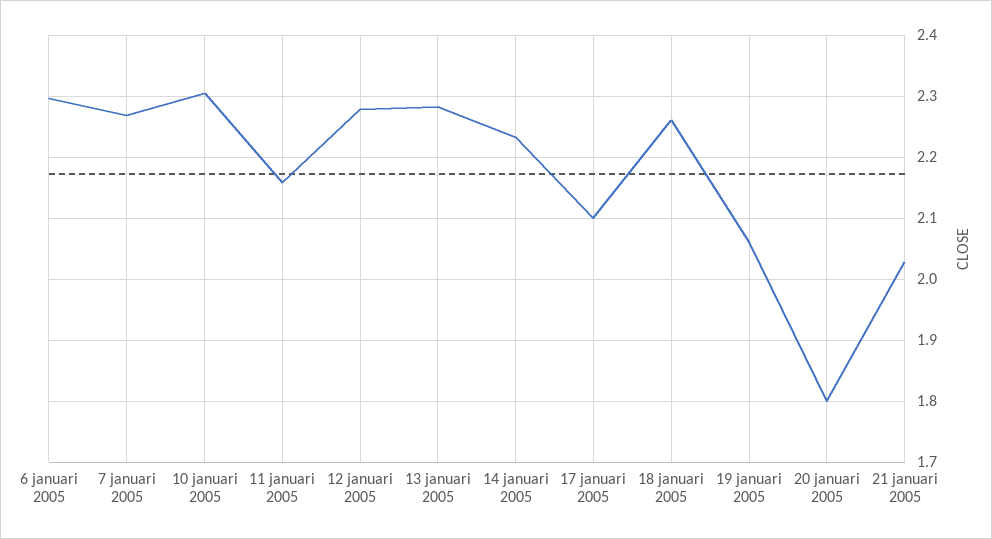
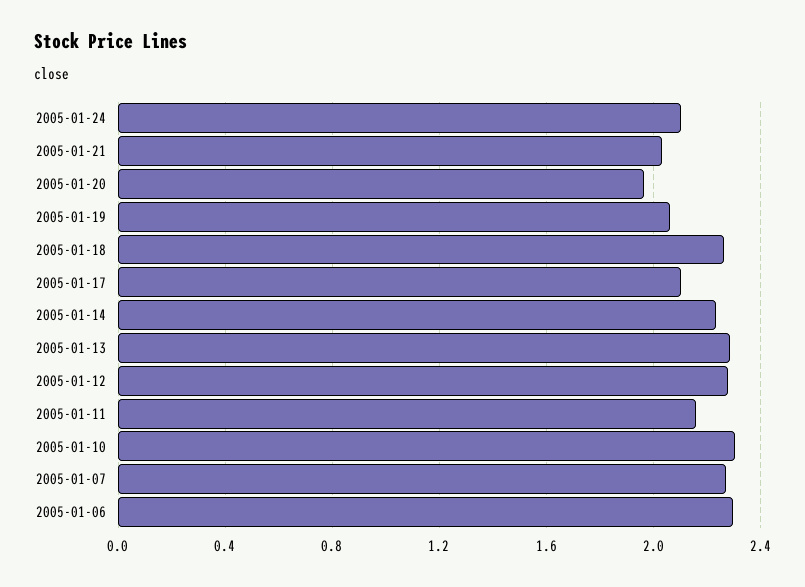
20 januari 2005: 1.8 -> 1.95
2005-01-24: none -> 2.1

